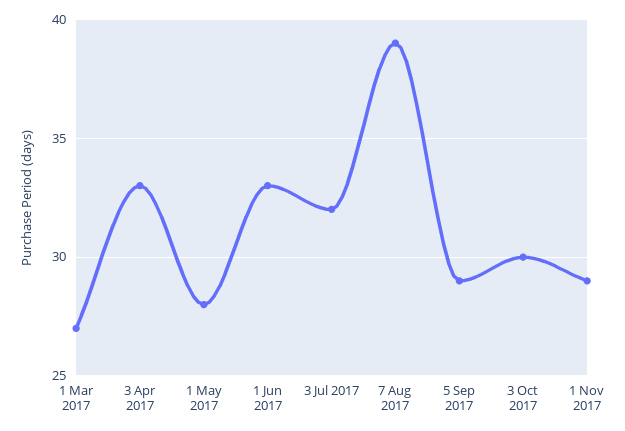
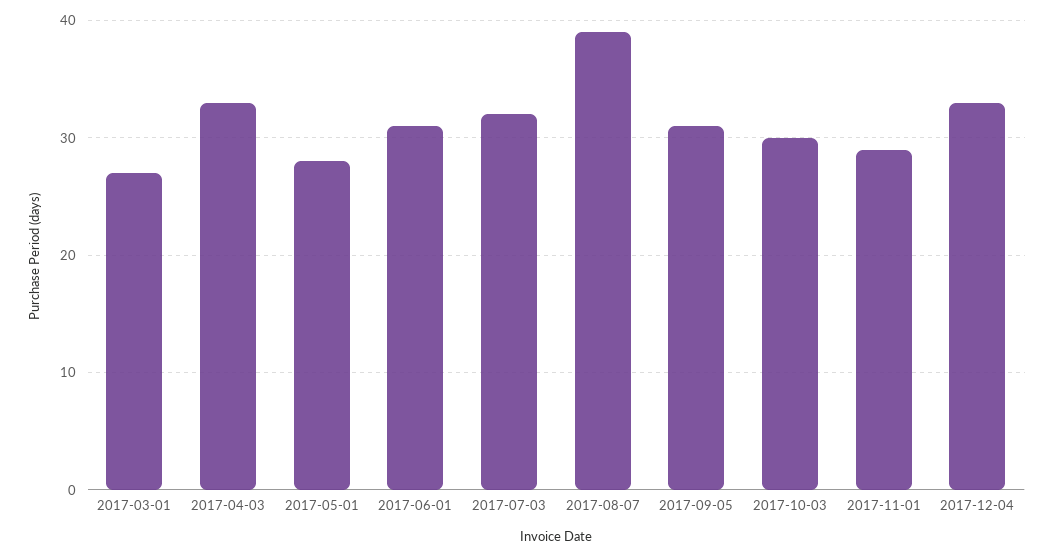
1 Jun 2017: 33 -> 31
5 Sep 2017: 29 -> 31
2017-12-04: none -> 33

